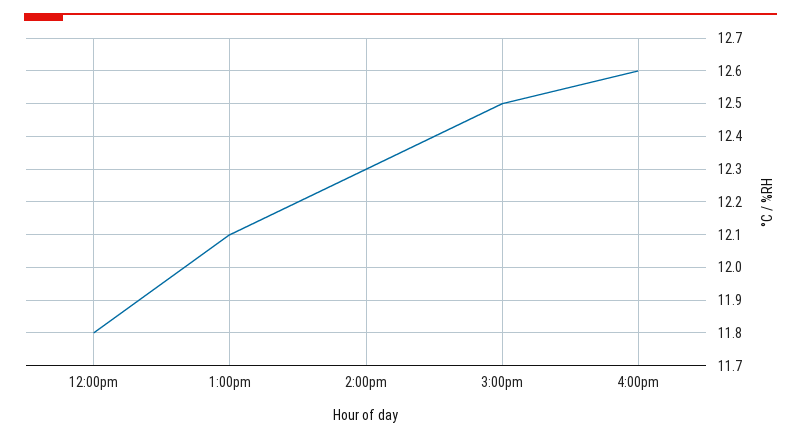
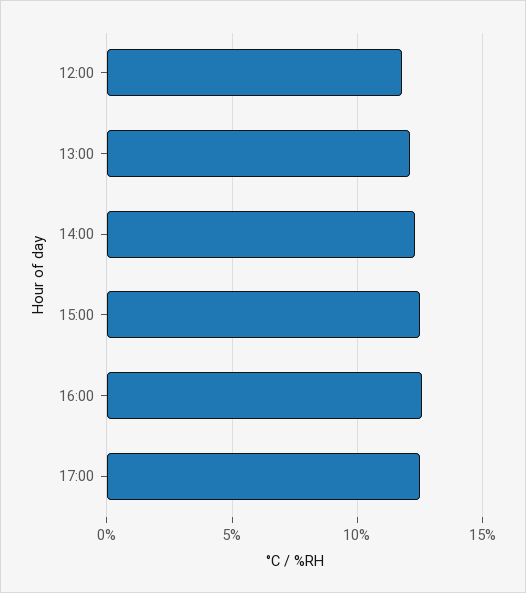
17:00: none -> 12.5

